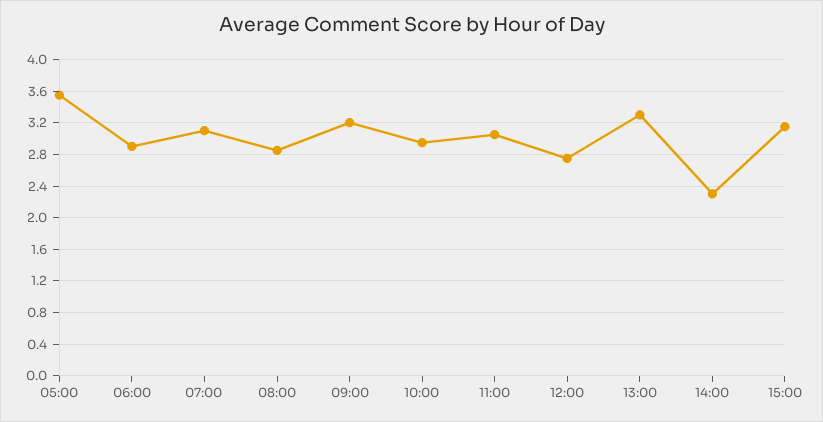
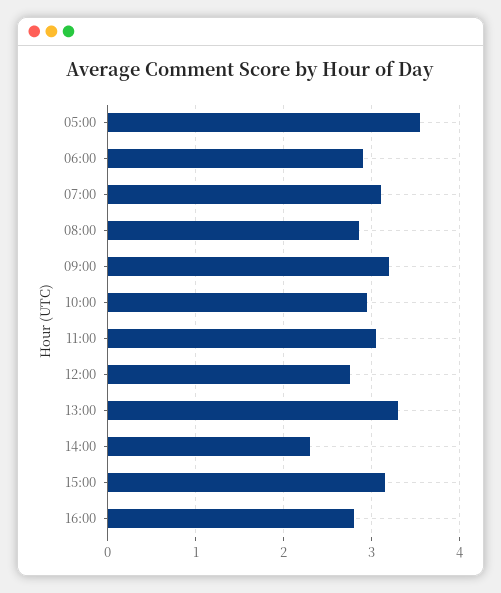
16:00: none -> 2.8

